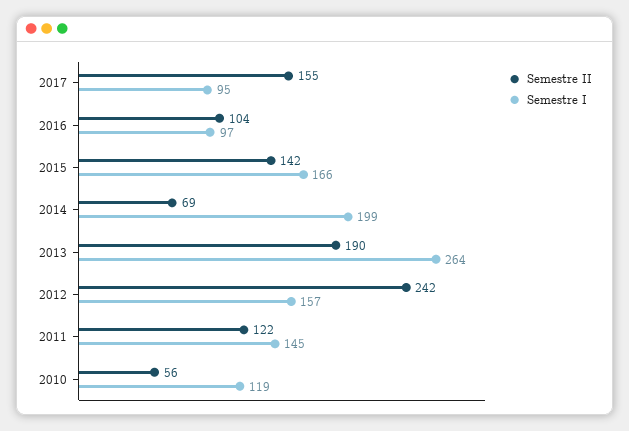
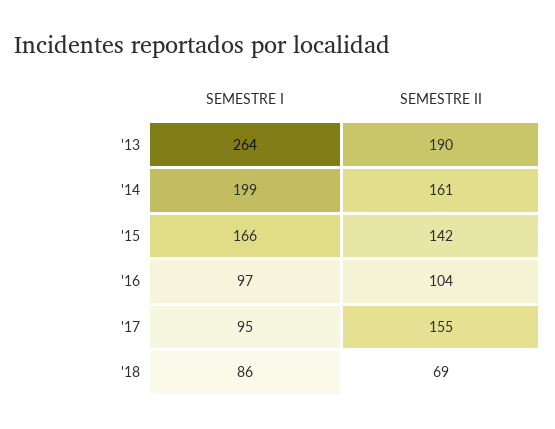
Semestre II, 2014: 69 -> 161
Semestre II, 2012: 242 -> none
Semestre I, 2012: 157 -> none
Semestre II, 2011: 122 -> none
Semestre I, 2011: 145 -> none
Semestre II, 2010: 56 -> none
Semestre I, 2010: 119 -> none
Semestre I, '18: none -> 86
Semestre II, '18: none -> 69

